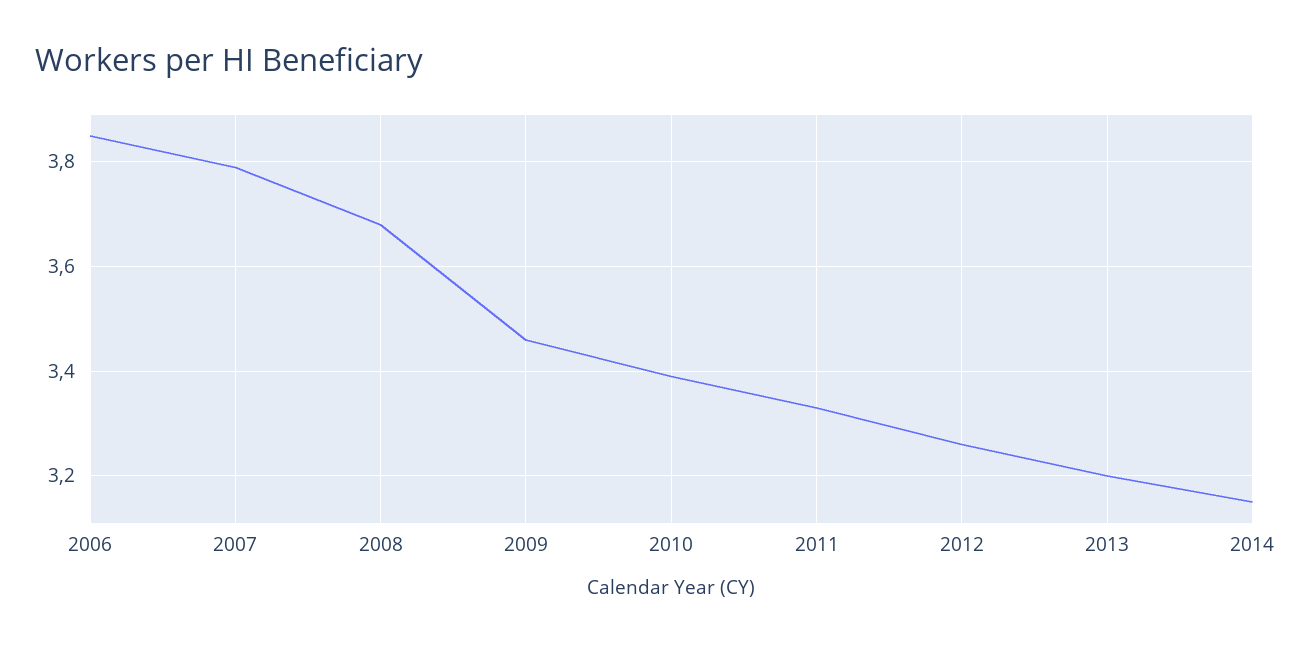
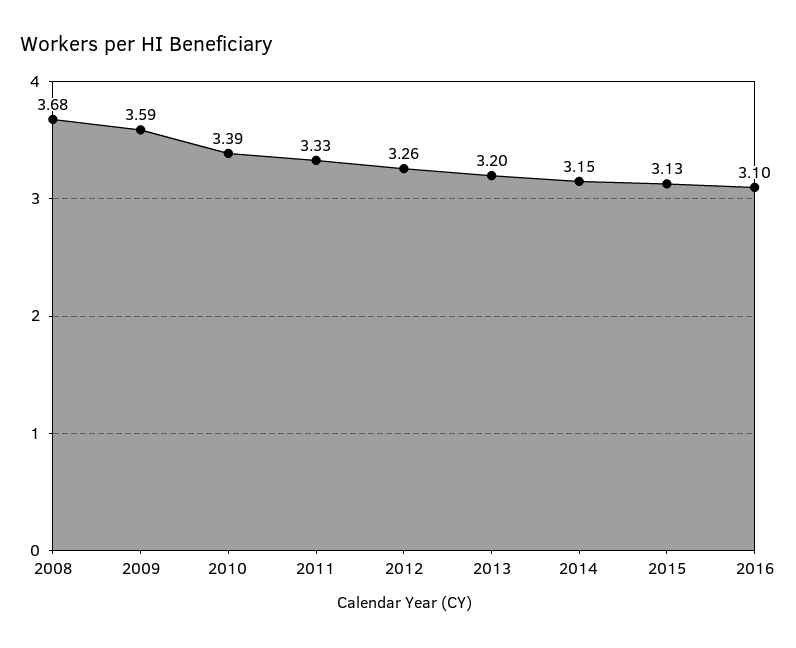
2006: 3.85 -> none
2007: 3.8 -> none
2009: 3.45 -> 3.59
2015: none -> 3.13
2016: none -> 3.1

